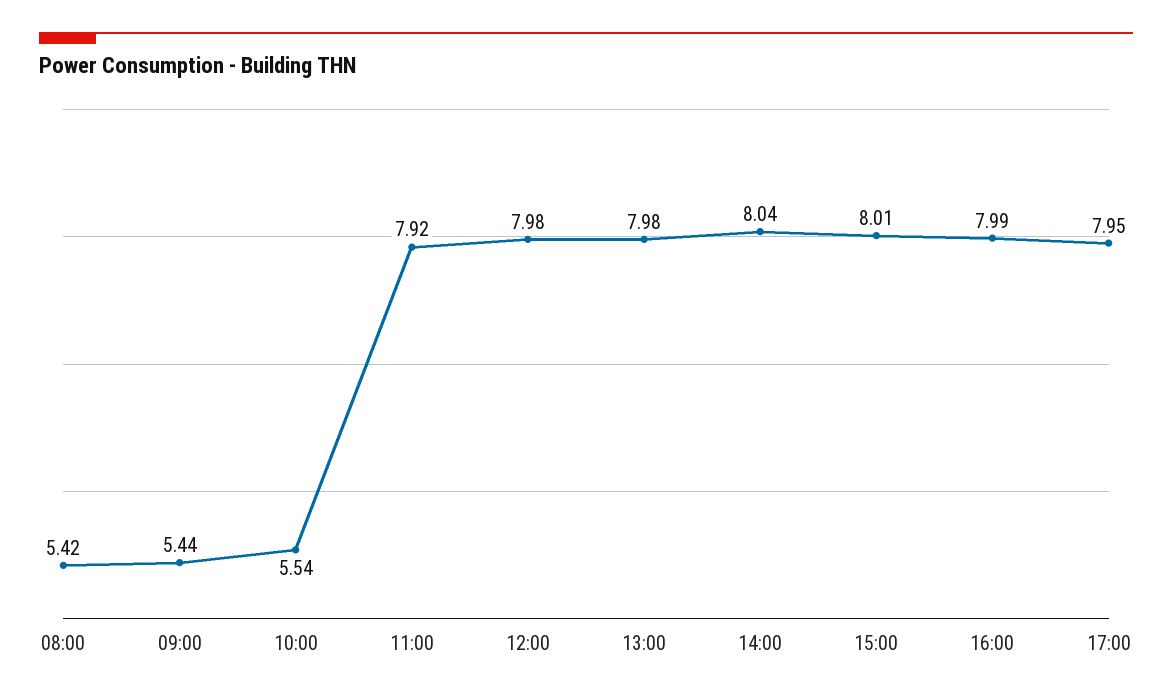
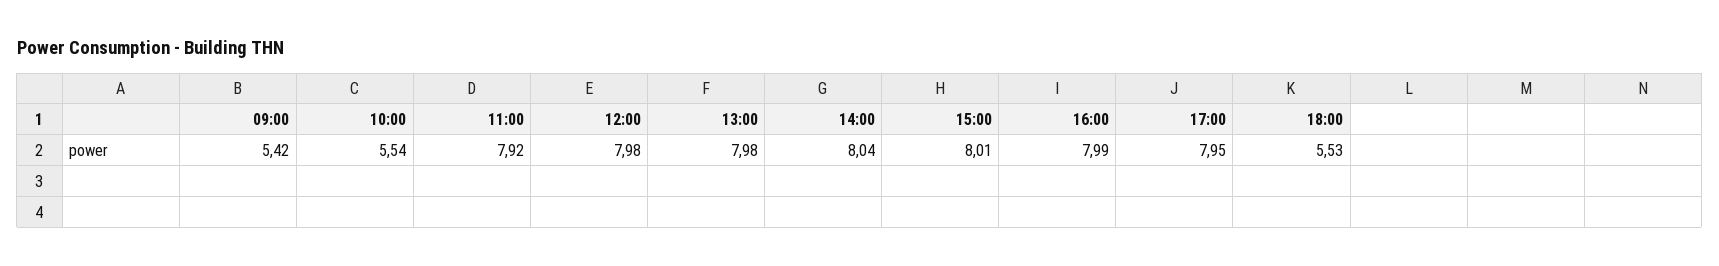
08:00: 5.42 -> none
09:00: 5.44 -> 5.42
18:00: none -> 5.53

